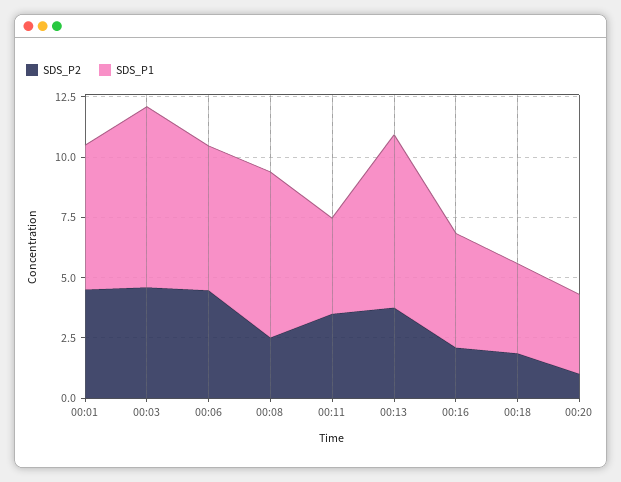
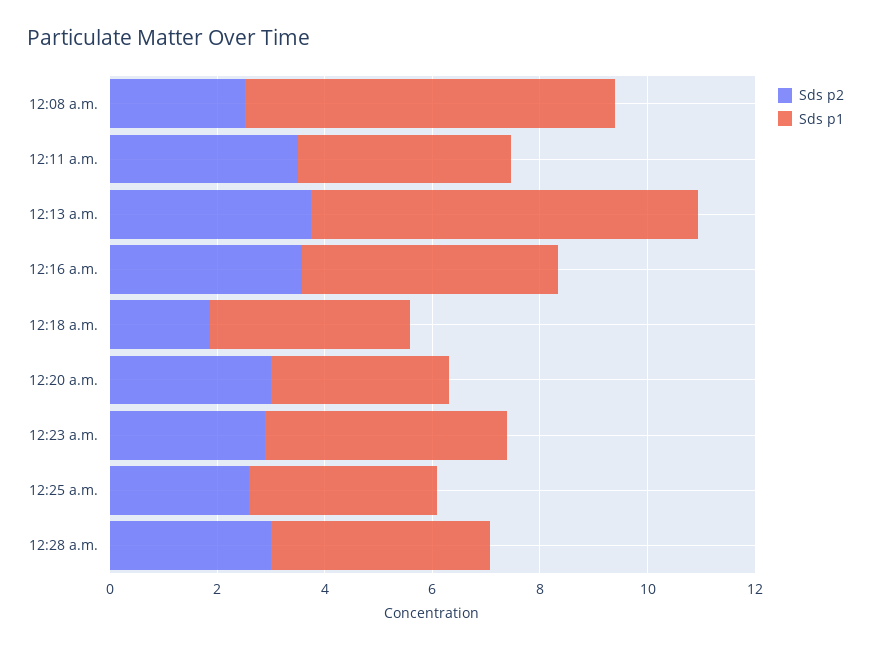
SDS_P2, 00:01: 4.5 -> none
SDS_P1, 00:01: 6 -> none
SDS_P2, 00:03: 4.5 -> none
SDS_P1, 00:03: 7.5 -> none
SDS_P2, 00:06: 4.5 -> none
SDS_P1, 00:06: 6 -> none
SDS_P2, 00:16: 2 -> 3.5
SDS_P2, 00:20: 1 -> 3
SDS_P2, 12:23 a.m.: none -> 3
SDS_P1, 12:23 a.m.: none -> 4.5
SDS_P2, 12:25 a.m.: none -> 2.5
SDS_P1, 12:25 a.m.: none -> 3.5
SDS_P2, 12:28 a.m.: none -> 3
SDS_P1, 12:28 a.m.: none -> 4

